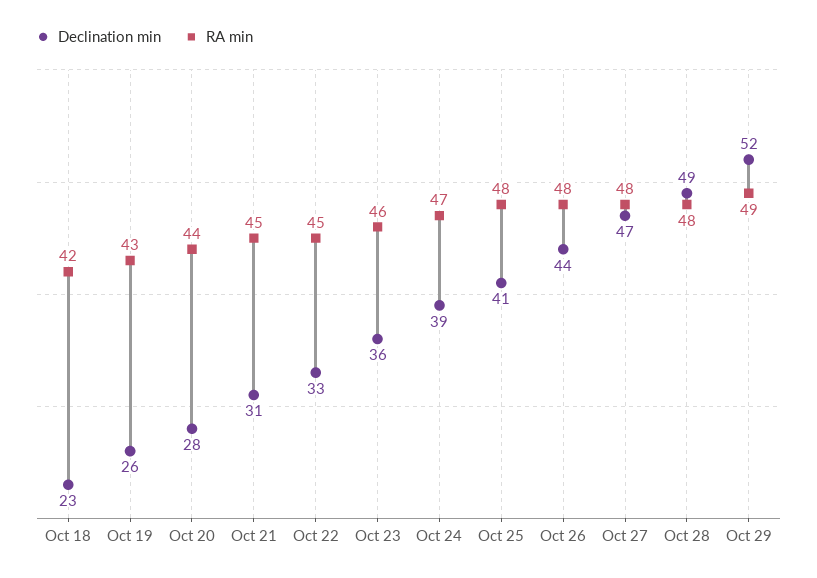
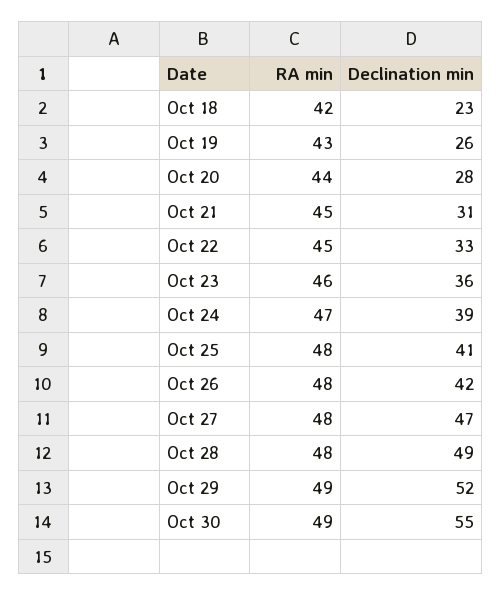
Declination min, Oct 26: 44 -> 42
RA min, Oct 30: none -> 49
Declination min, Oct 30: none -> 55

